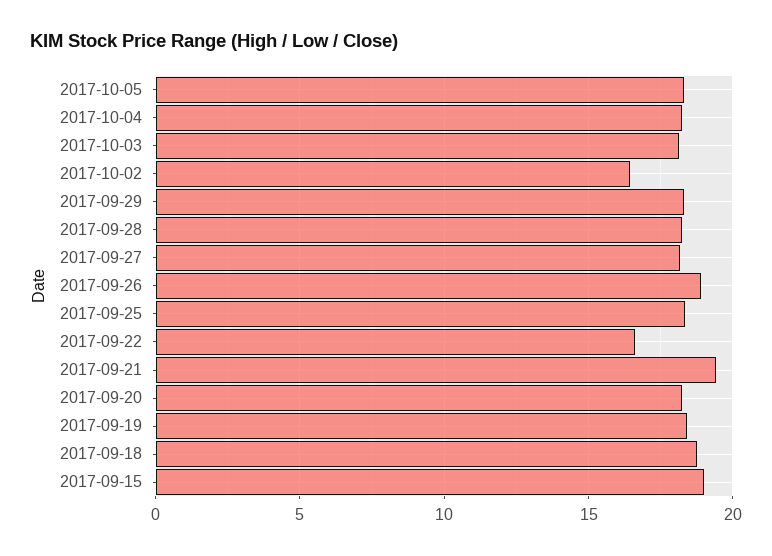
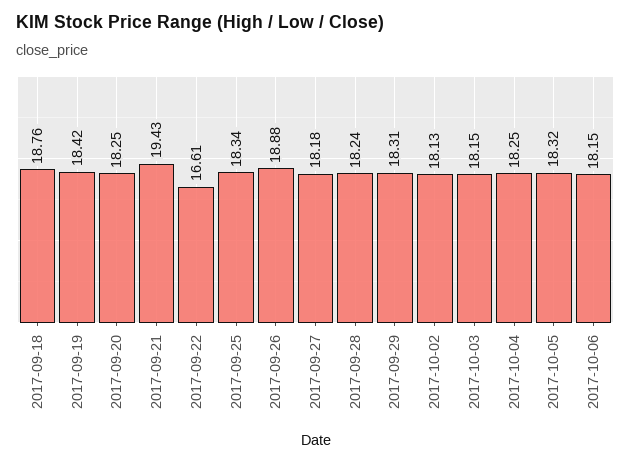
2017-10-02: 16.5 -> 18.13
2017-09-15: 19 -> none
2017-10-06: none -> 18.15

